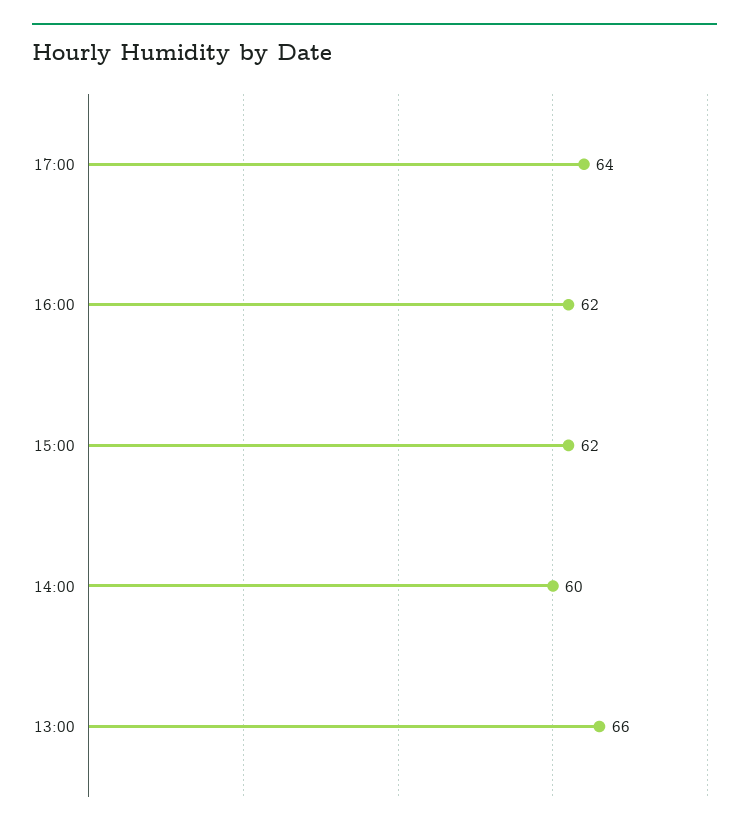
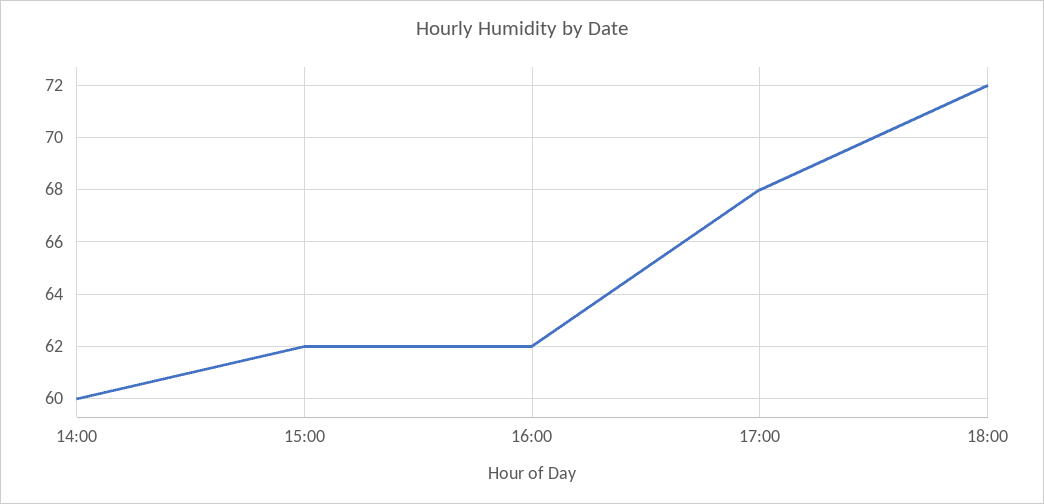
17:00: 64 -> 68
13:00: 66 -> none
18:00: none -> 72

